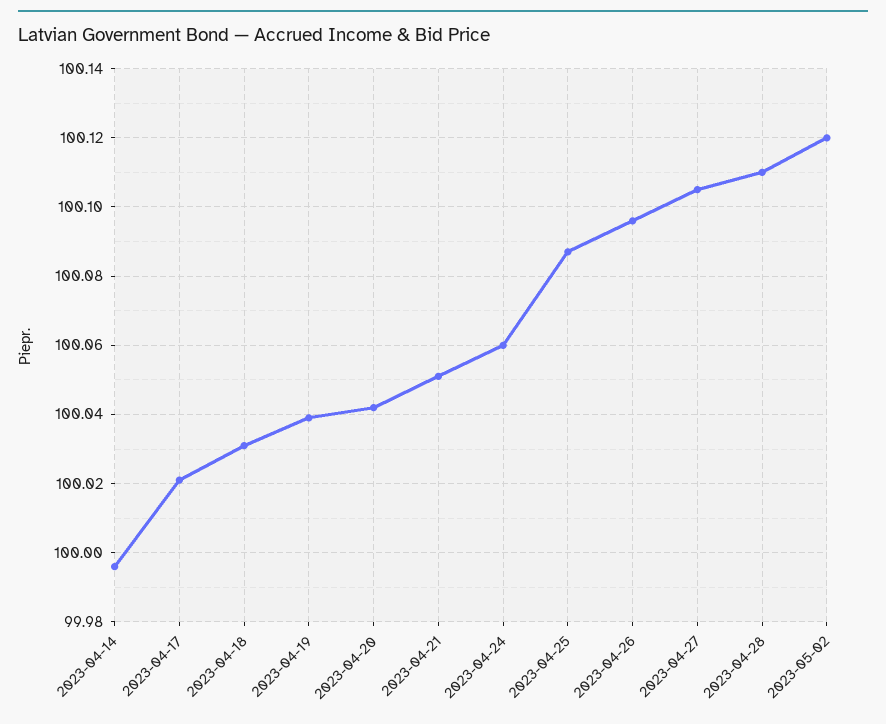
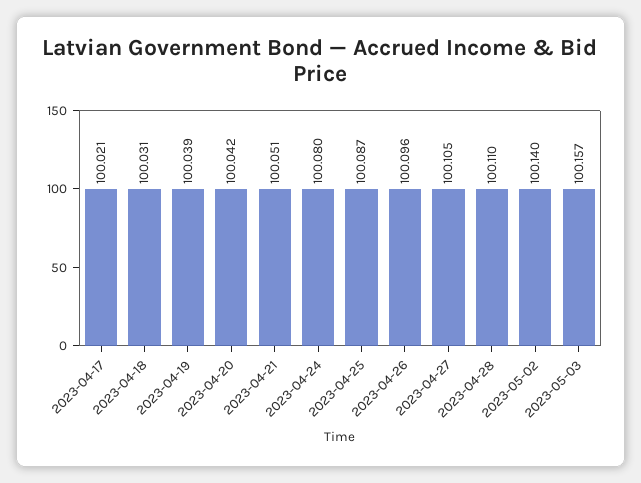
2023-04-14: 99.995 -> none
2023-04-24: 100.06 -> 100.08
2023-05-02: 100.12 -> 100.14
2023-05-03: none -> 100.157

